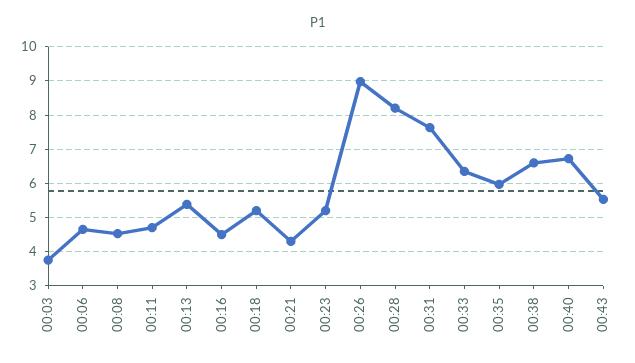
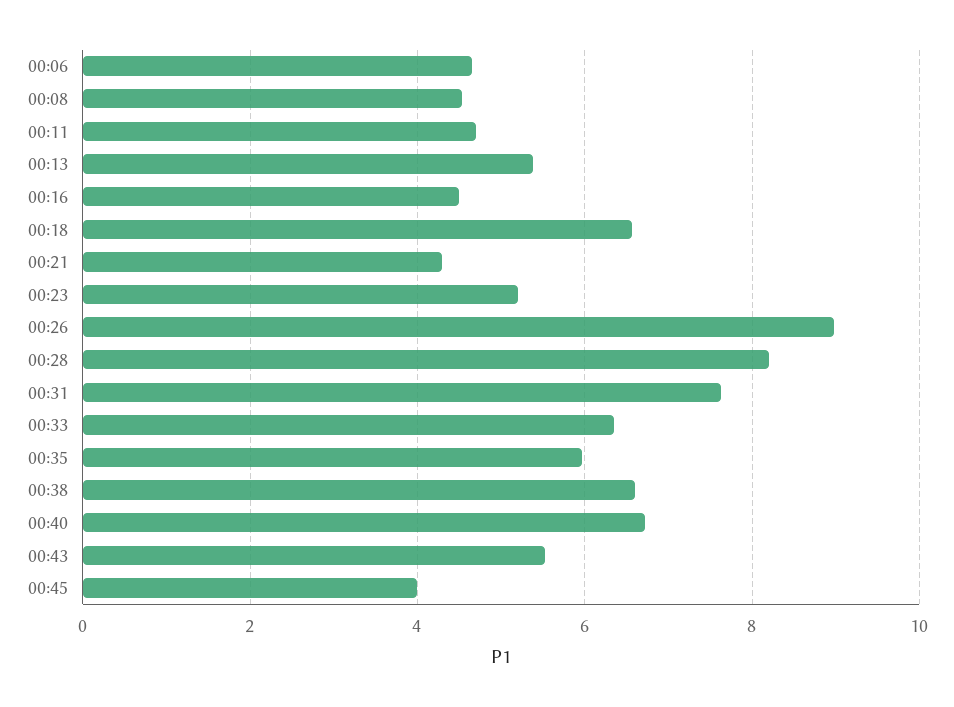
00:03: 3.8 -> none
00:18: 5.2 -> 6.6
00:45: none -> 4

